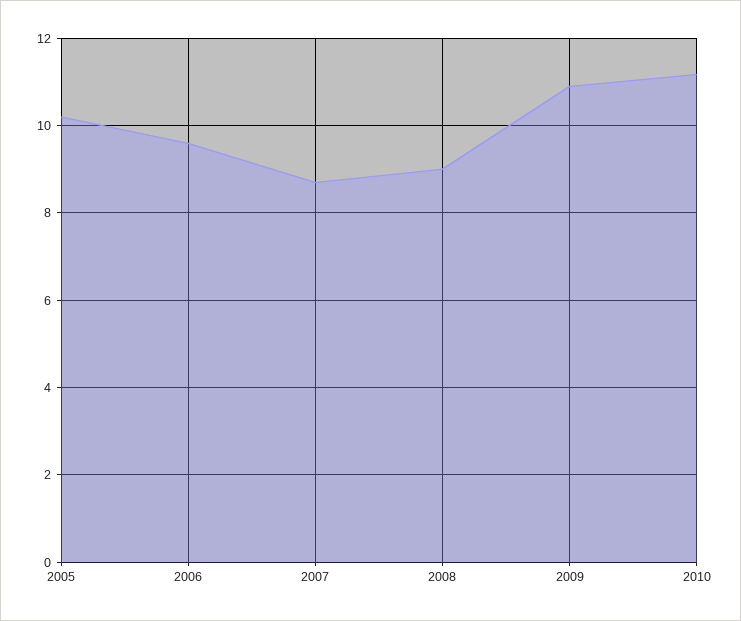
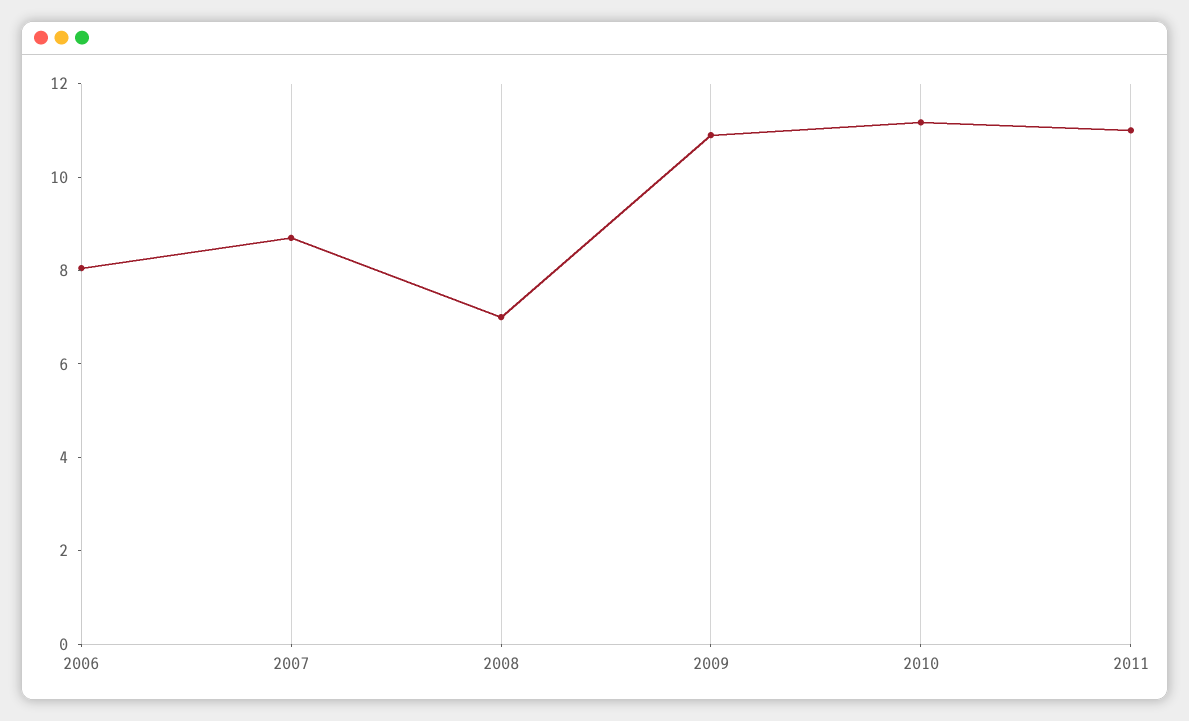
2005: 10.2 -> none
2006: 9.6 -> 8
2008: 9 -> 7
2011: none -> 11

